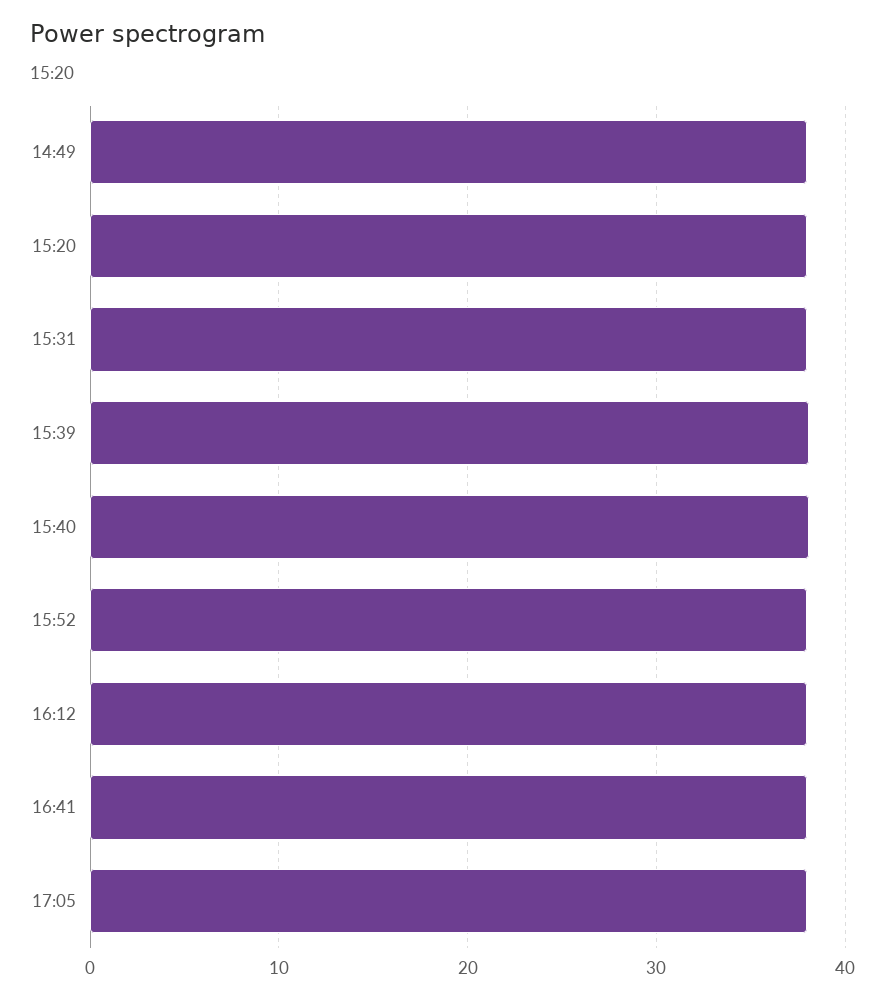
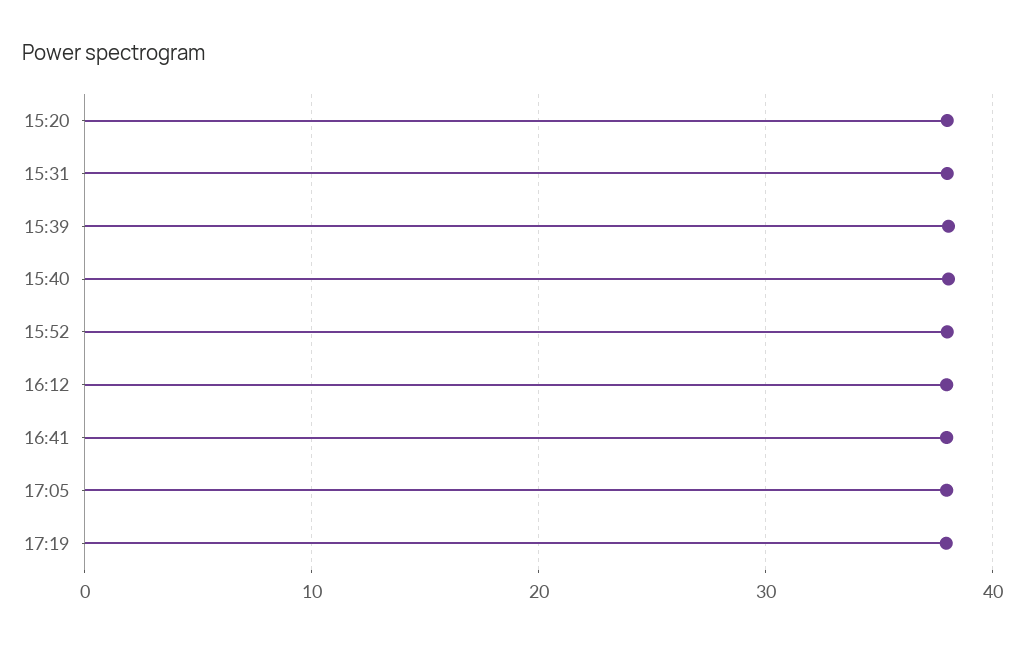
14:49: 38 -> none
17:19: none -> 38

